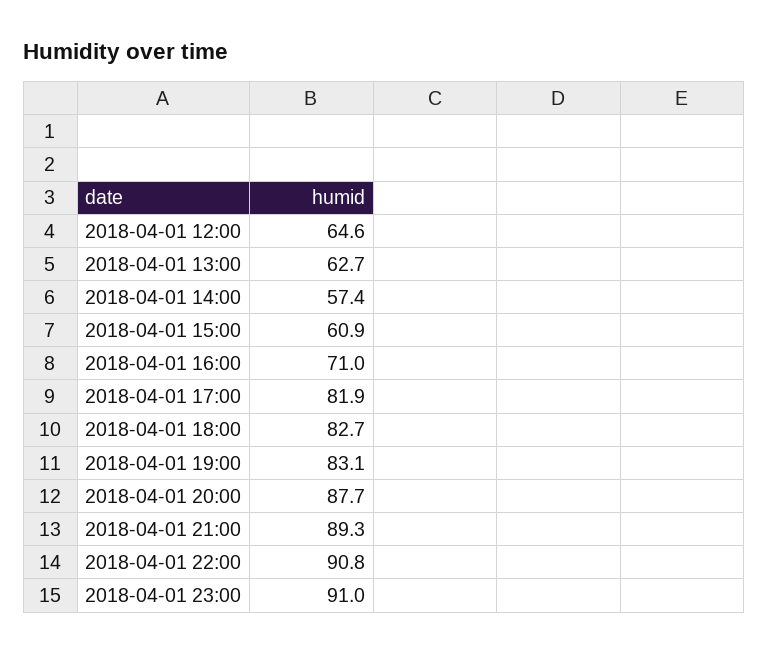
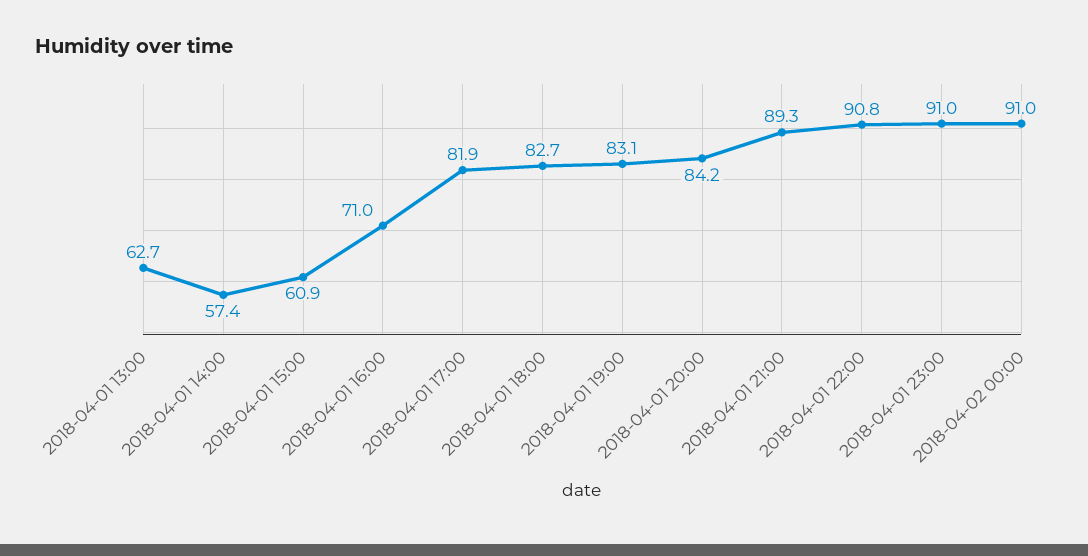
2018-04-01 12:00: 64.6 -> none
2018-04-01 20:00: 87.7 -> 84.2
2018-04-02 00:00: none -> 91

